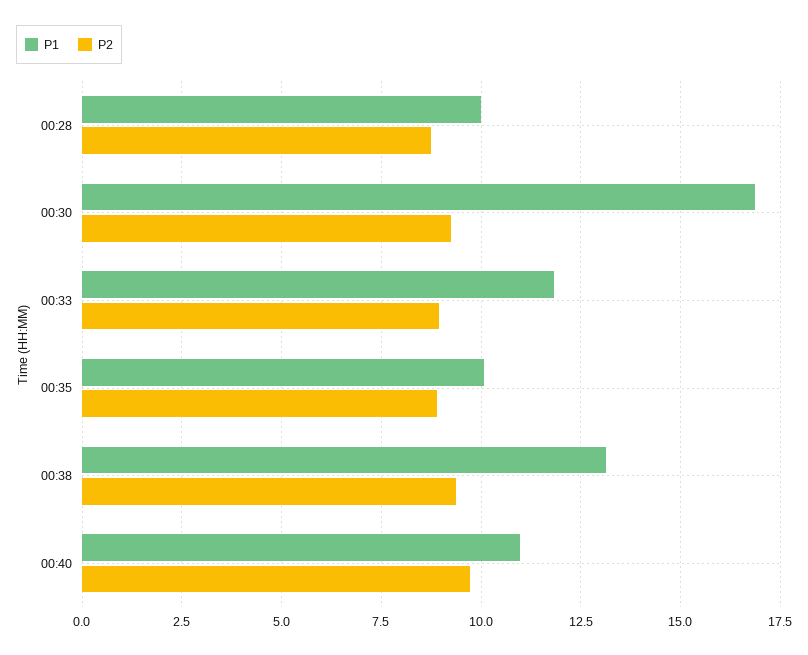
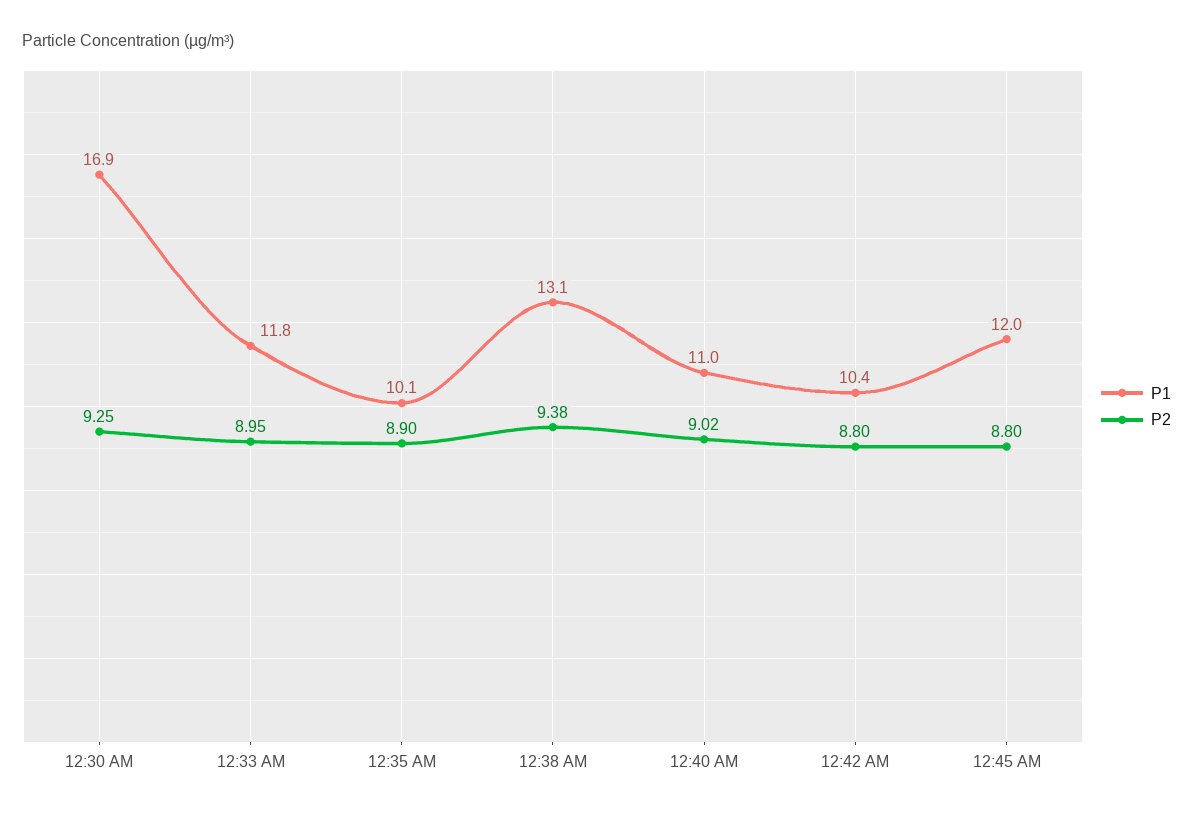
P1, 00:28: 10 -> none
P2, 00:28: 8.75 -> none
P2, 00:40: 9.75 -> 9.02
P1, 12:42 AM: none -> 10.4
P2, 12:42 AM: none -> 8.8
P1, 12:45 AM: none -> 12
P2, 12:45 AM: none -> 8.8

